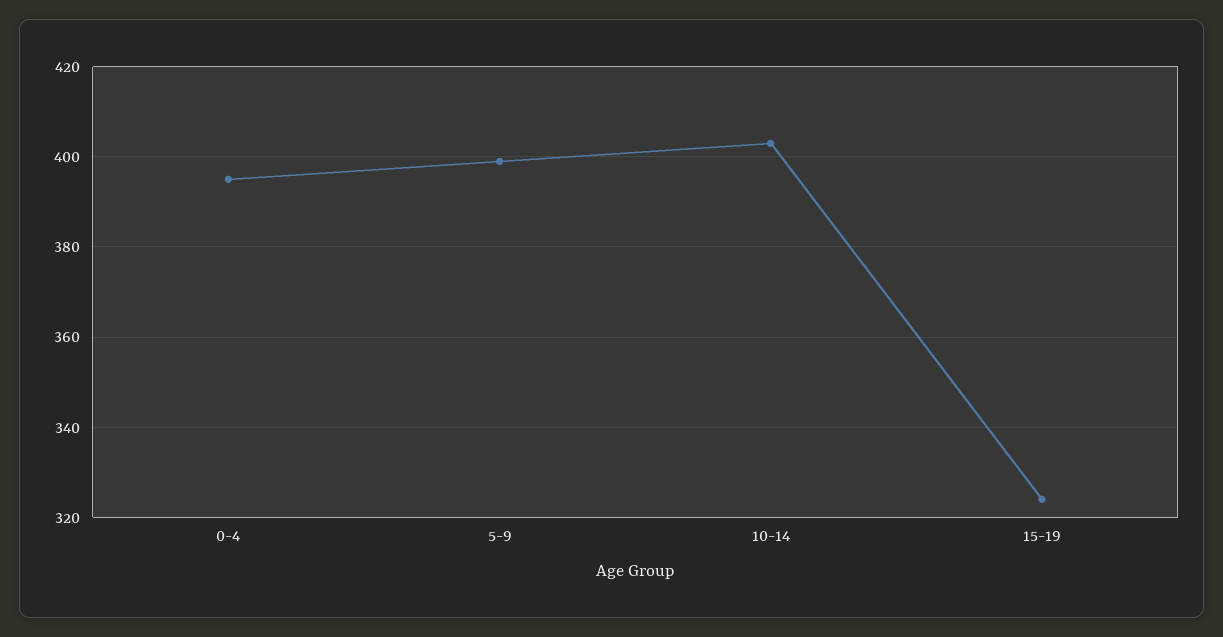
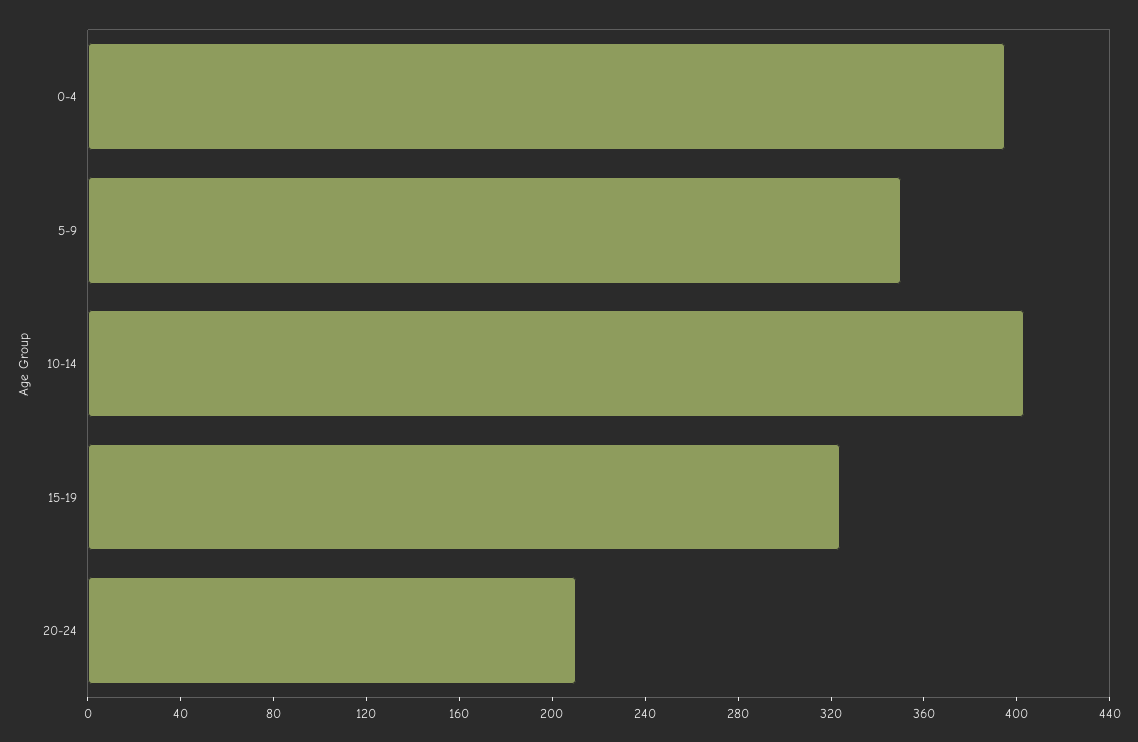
5-9: 400 -> 350
20-24: none -> 210

